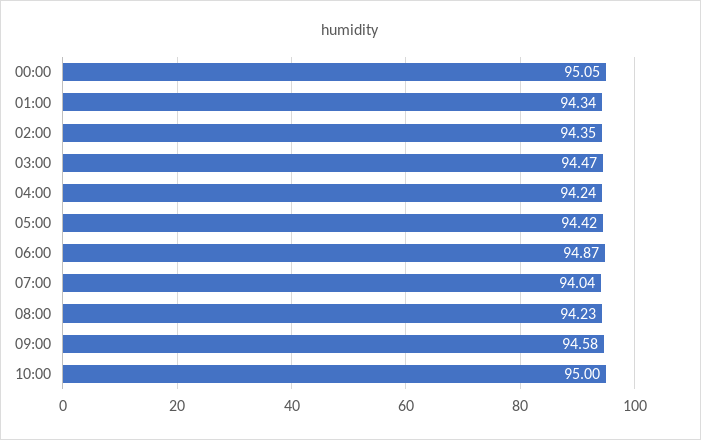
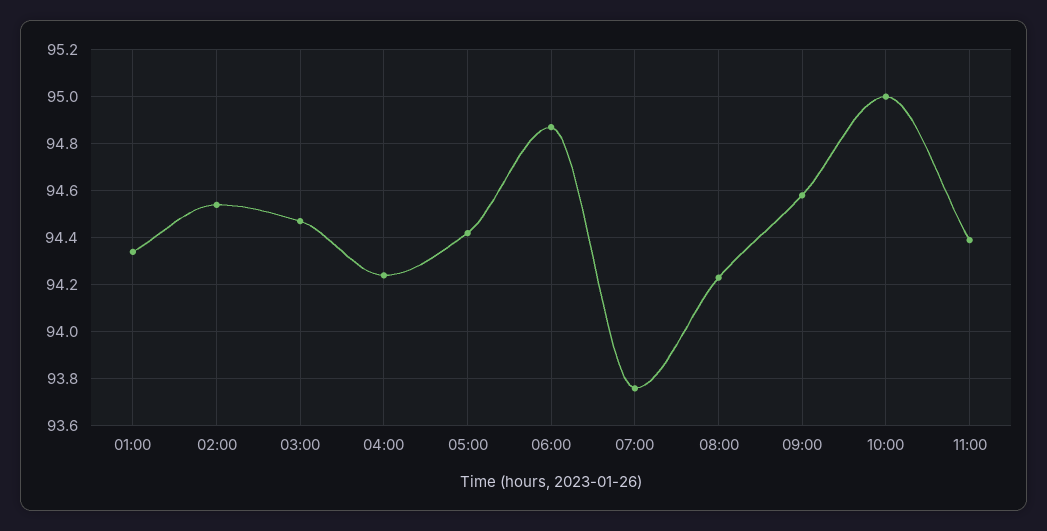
00:00: 95.05 -> none
02:00: 94.35 -> 94.55
07:00: 94.04 -> 93.75
11:00: none -> 94.4

